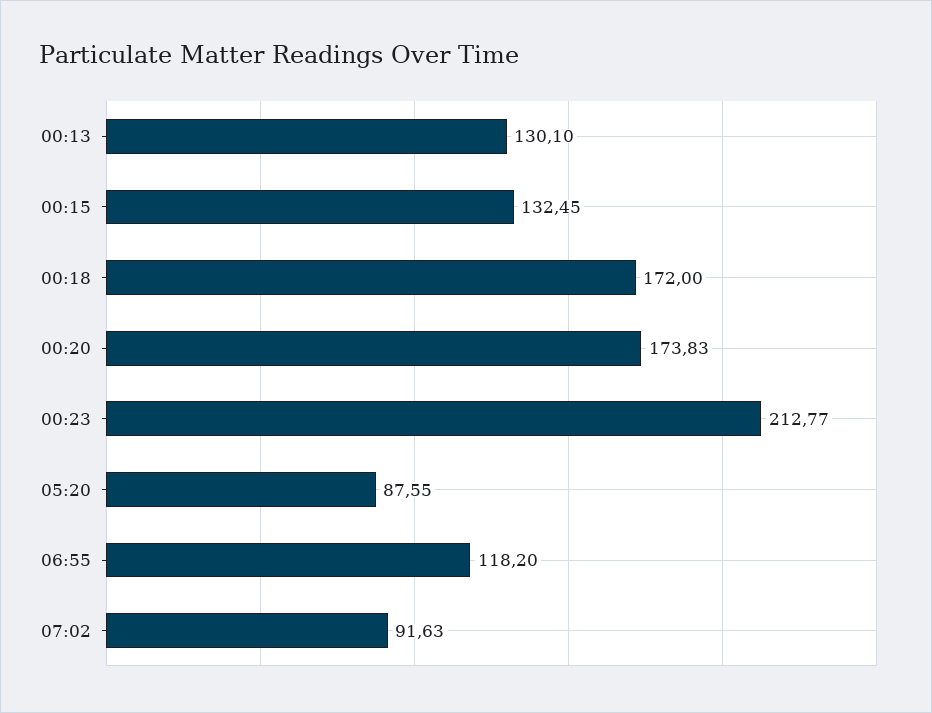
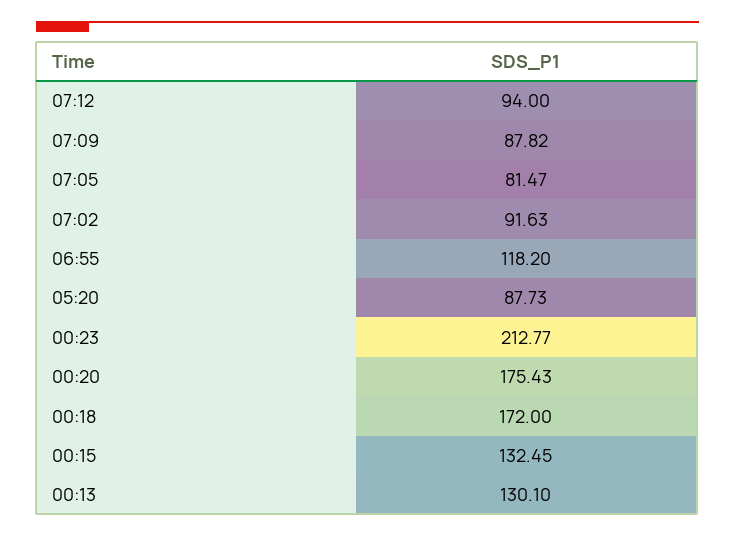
00:20: 173.83 -> 175.43
05:20: 87.55 -> 87.73
07:12: none -> 94
07:09: none -> 87.82
07:05: none -> 81.47

